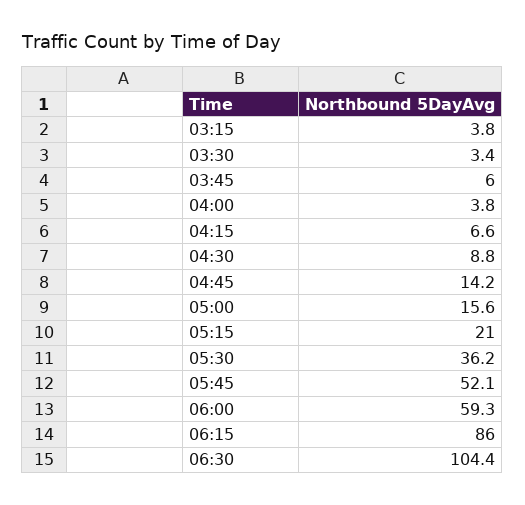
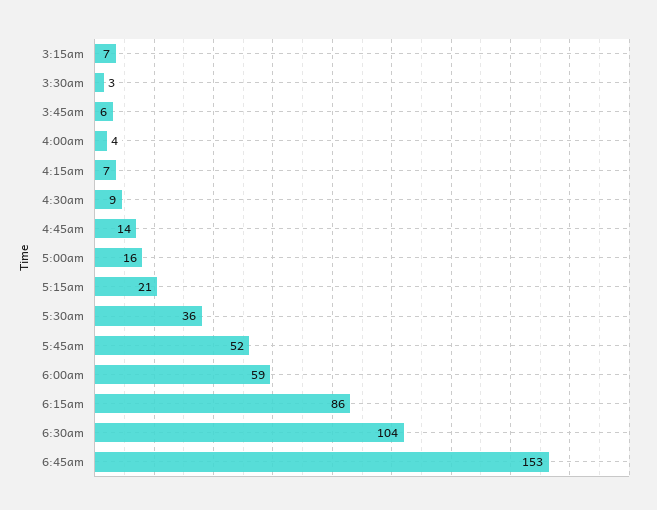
03:15: 3.8 -> 7
6:45am: none -> 153

